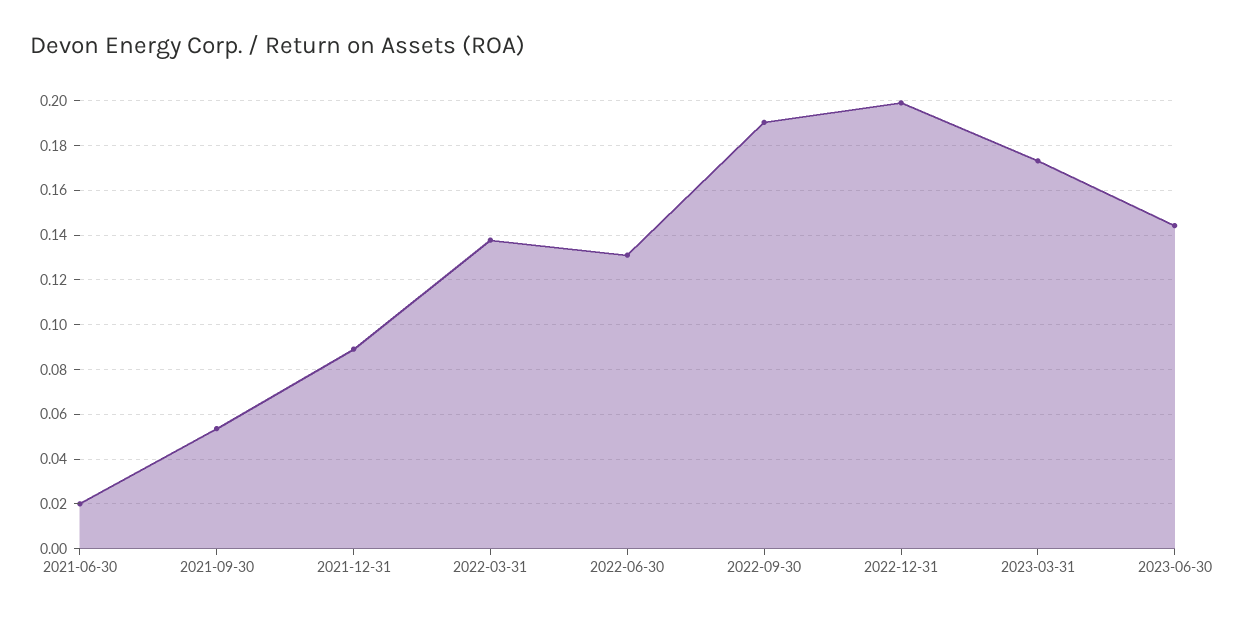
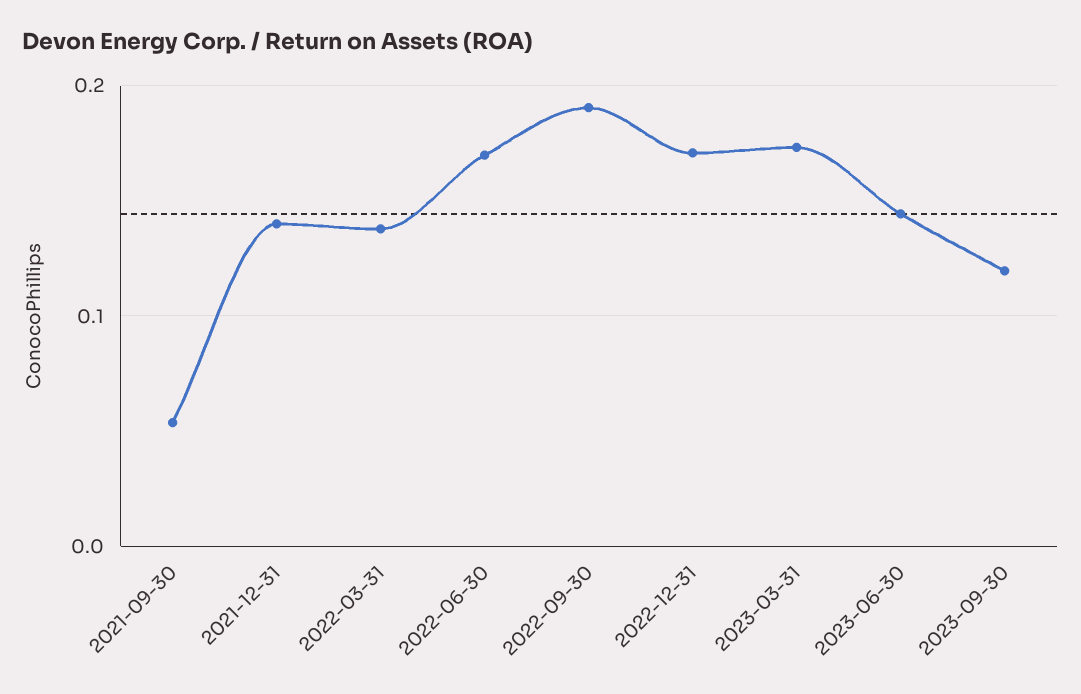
2021-06-30: 0.02 -> none
2021-12-31: 0.09 -> 0.14
2022-06-30: 0.13 -> 0.17
2022-12-31: 0.2 -> 0.17
2023-09-30: none -> 0.12

